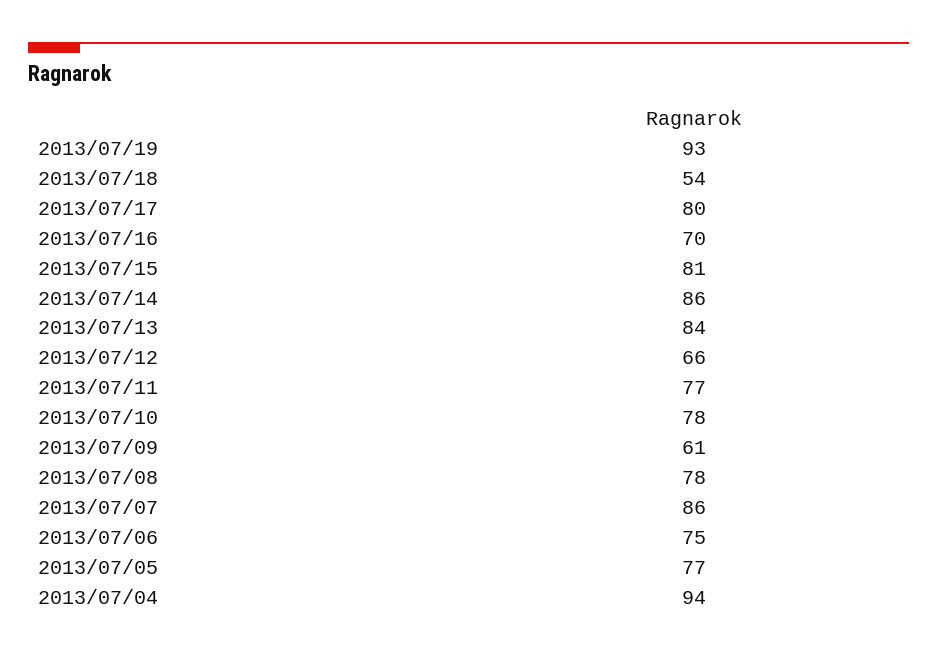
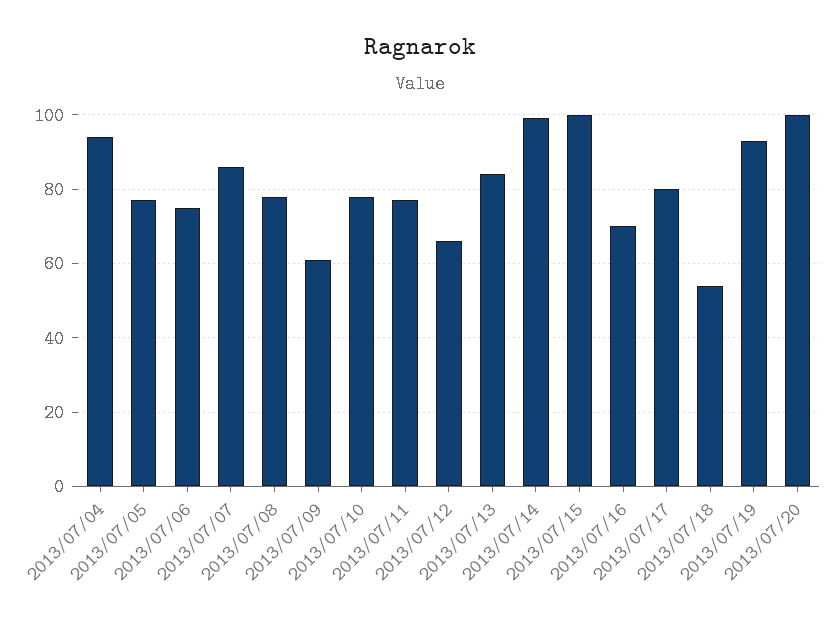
2013/07/15: 81 -> 100
2013/07/14: 86 -> 100
2013/07/20: none -> 100

